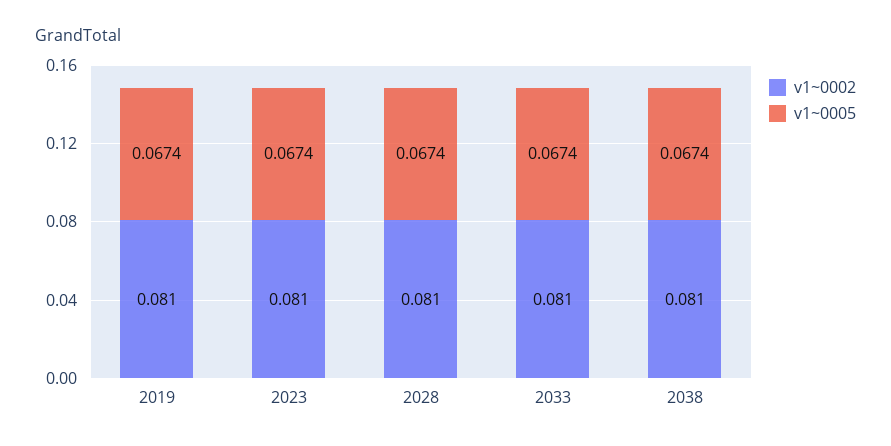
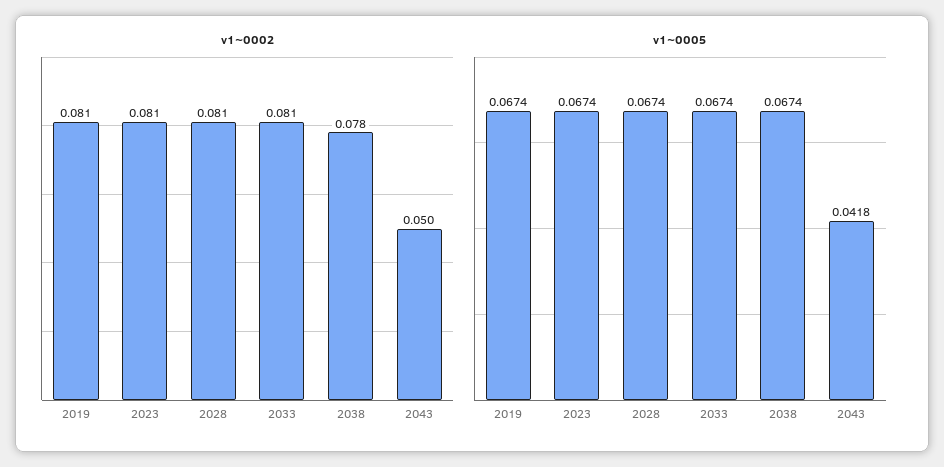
v1~0002, 2038: 0.081 -> 0.078
v1~0002, 2043: none -> 0.05
v1~0005, 2043: none -> 0.0418

